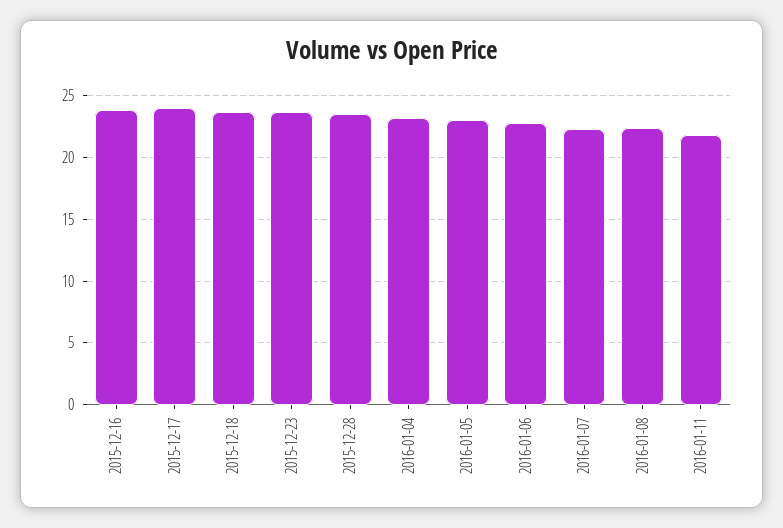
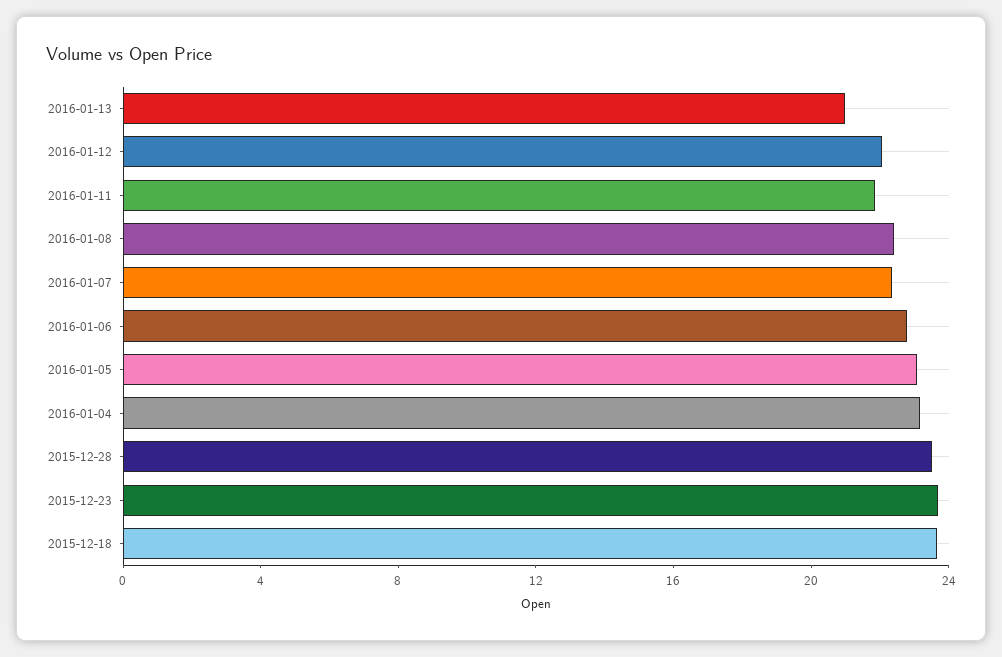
2015-12-16: 24 -> none
2015-12-17: 24 -> none
2016-01-13: none -> 21
2016-01-12: none -> 22

